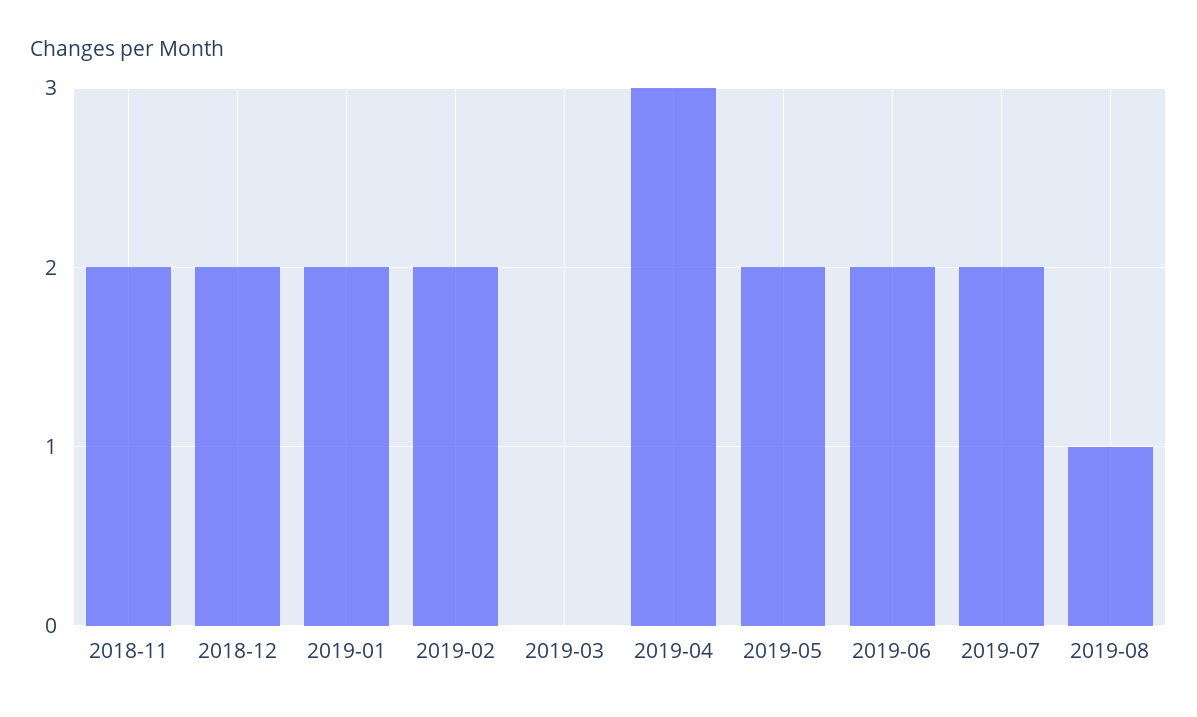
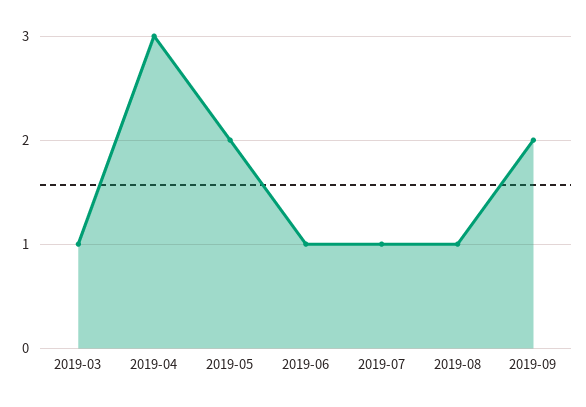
2018-11: 2 -> none
2018-12: 2 -> none
2019-01: 2 -> none
2019-02: 2 -> none
2019-03: 0 -> 1
2019-06: 2 -> 1
2019-07: 2 -> 1
2019-09: none -> 2

